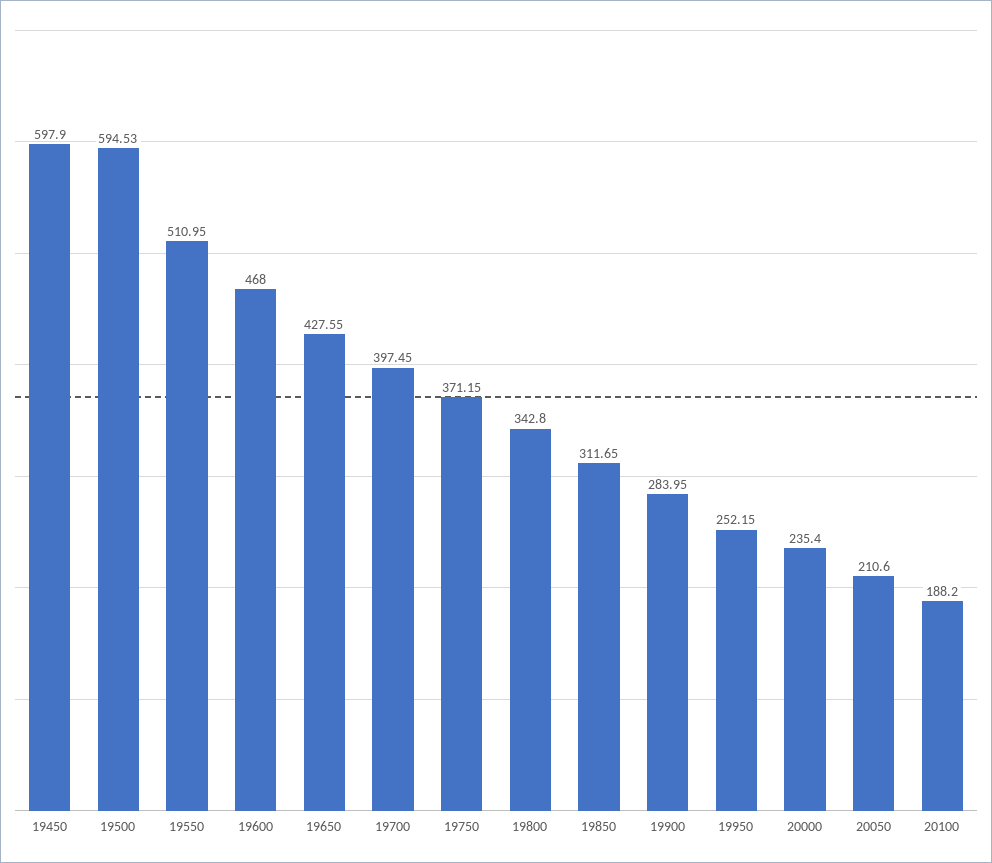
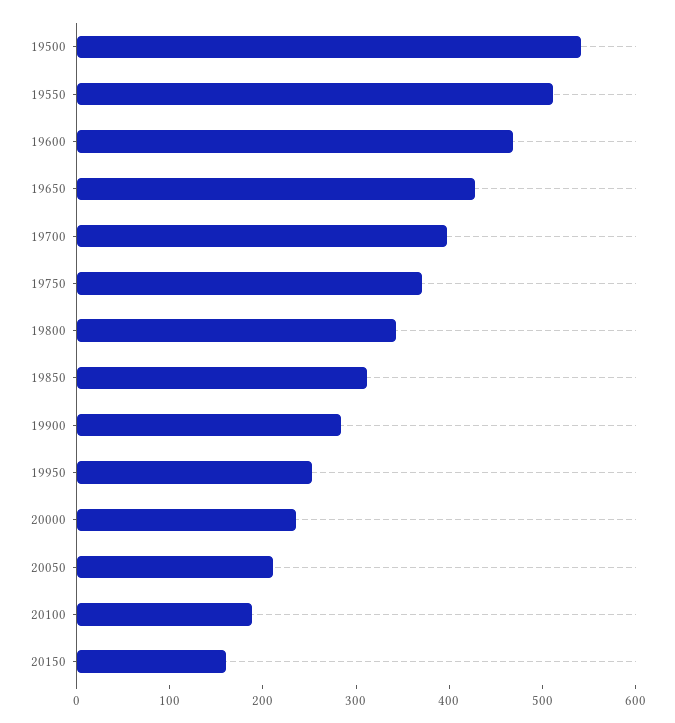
19450: 597.9 -> none
19500: 594.53 -> 540
20150: none -> 160

